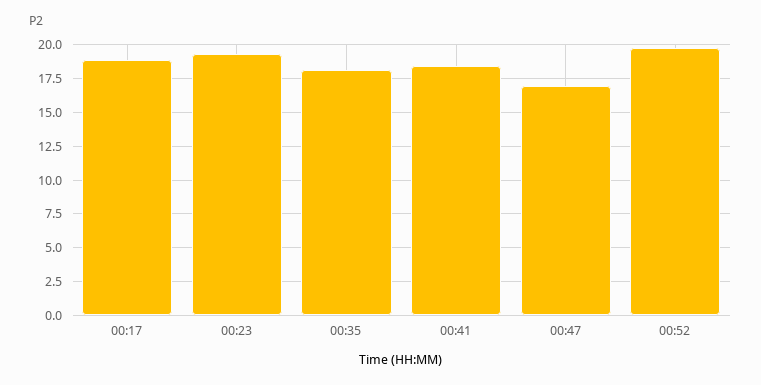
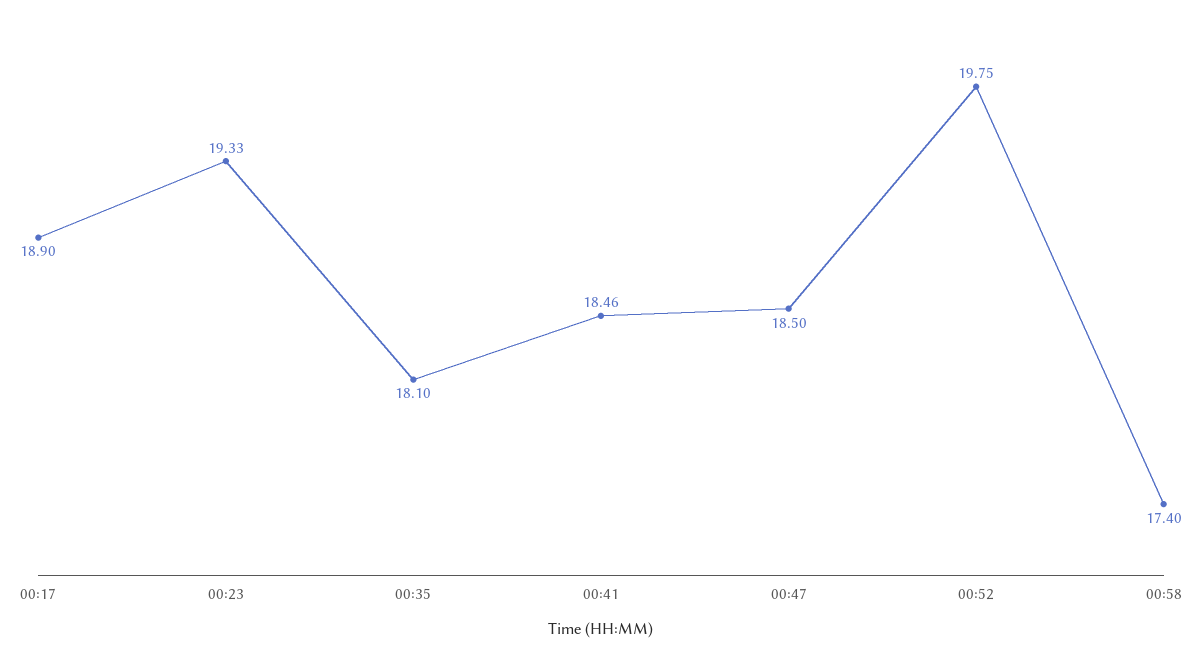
00:47: 17 -> 18.5
00:58: none -> 17.4

